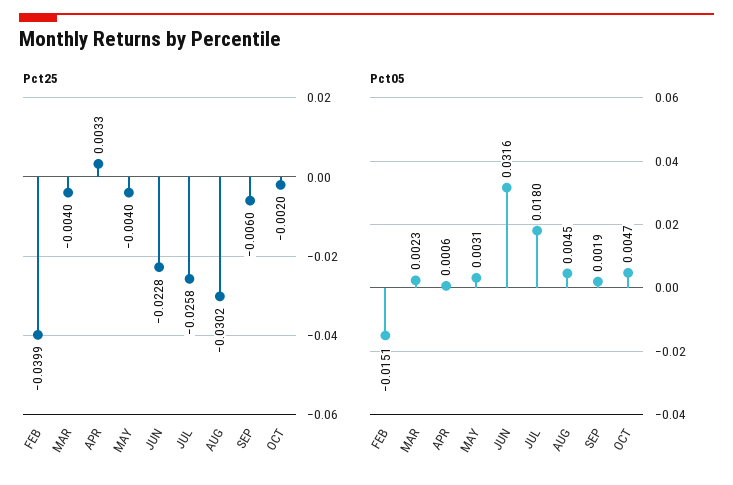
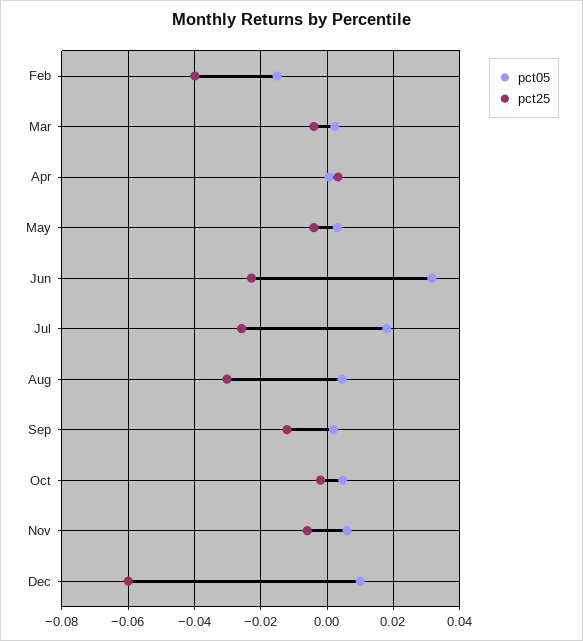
Pct25, SEP: -0.006 -> -0.012
Pct05, Nov: none -> 0.006
Pct25, Nov: none -> -0.006
Pct05, Dec: none -> 0.01
Pct25, Dec: none -> -0.06

